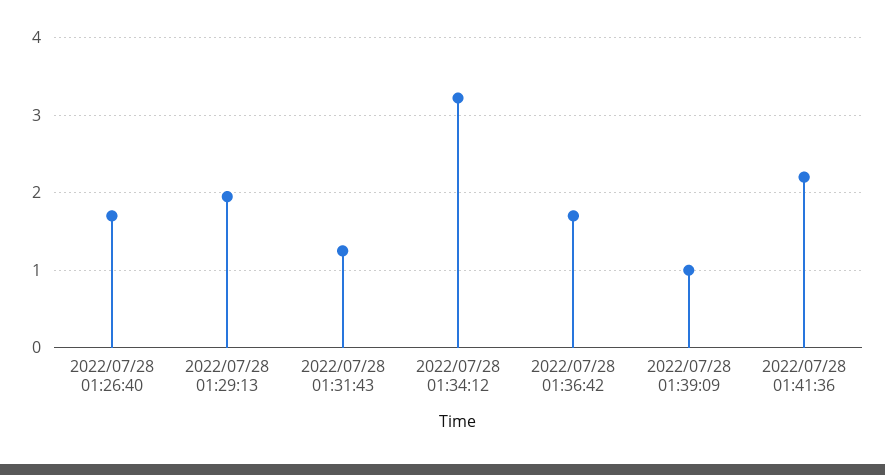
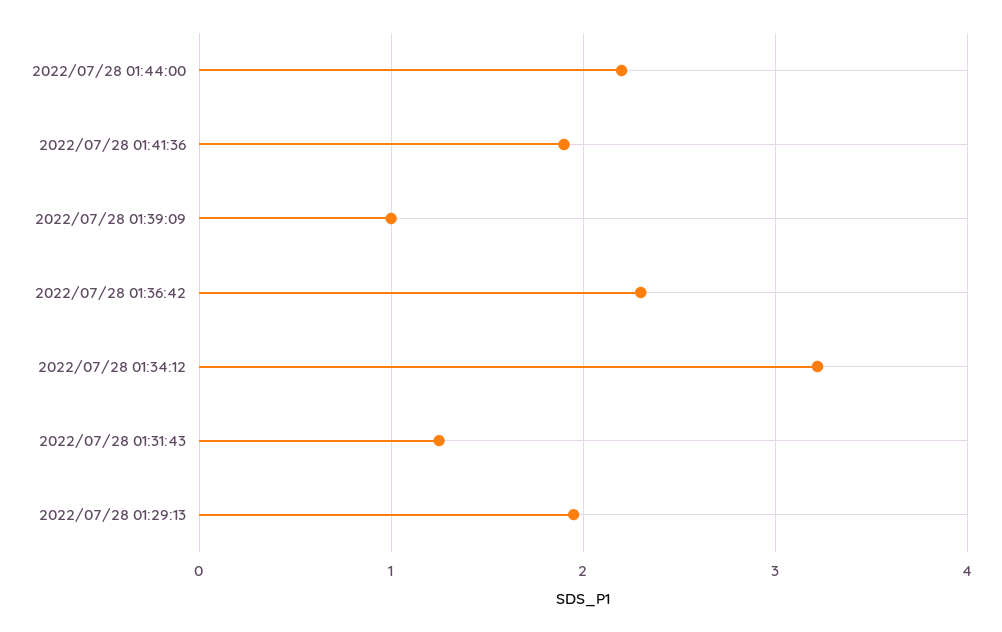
2022/07/28 01:26:40: 1.7 -> none
2022/07/28 01:36:42: 1.7 -> 2.3
2022/07/28 01:41:36: 2.2 -> 1.9
2022/07/28 01:44:00: none -> 2.2

